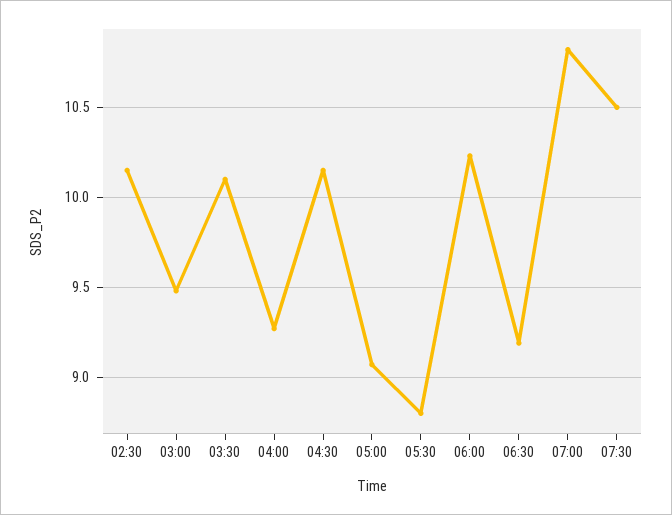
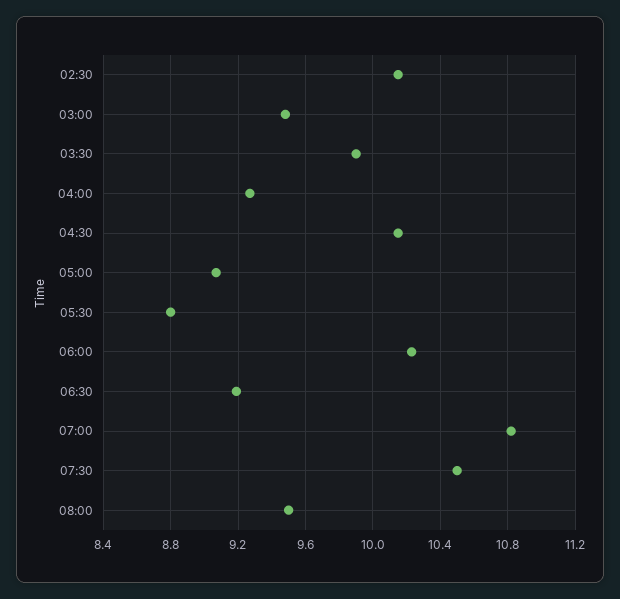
03:30: 10.1 -> 9.9
08:00: none -> 9.5

